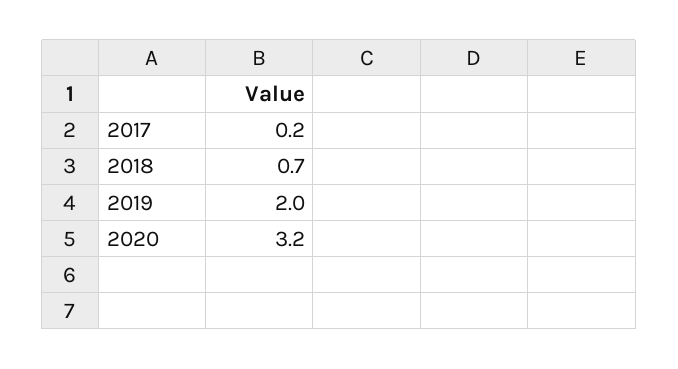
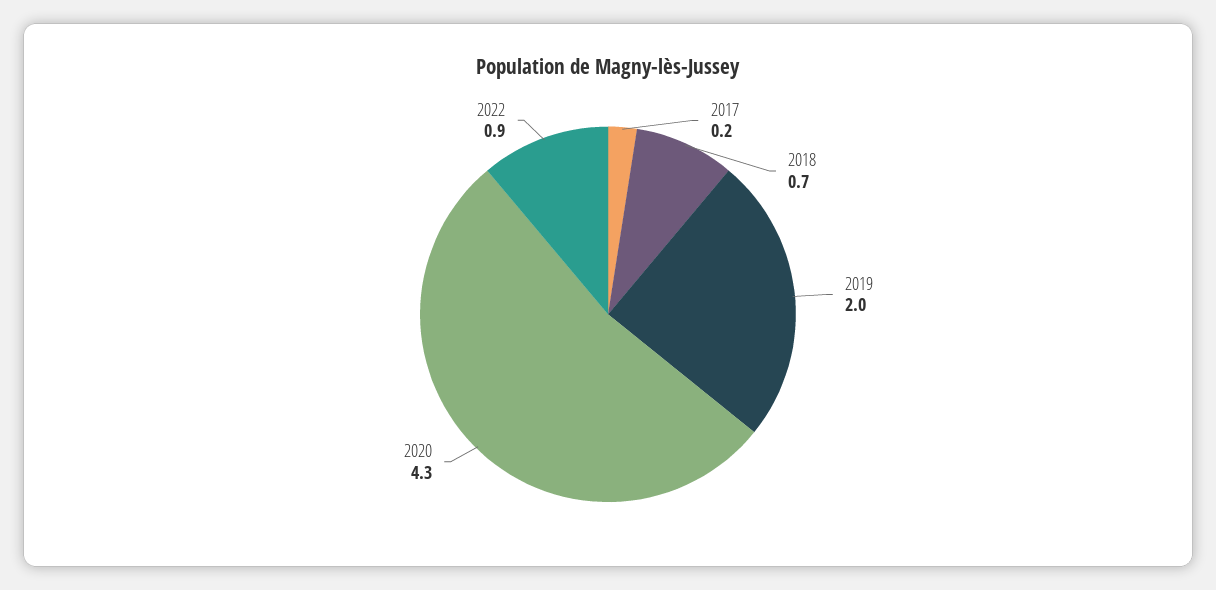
2020: 3.2 -> 4.3
2022: none -> 0.9

